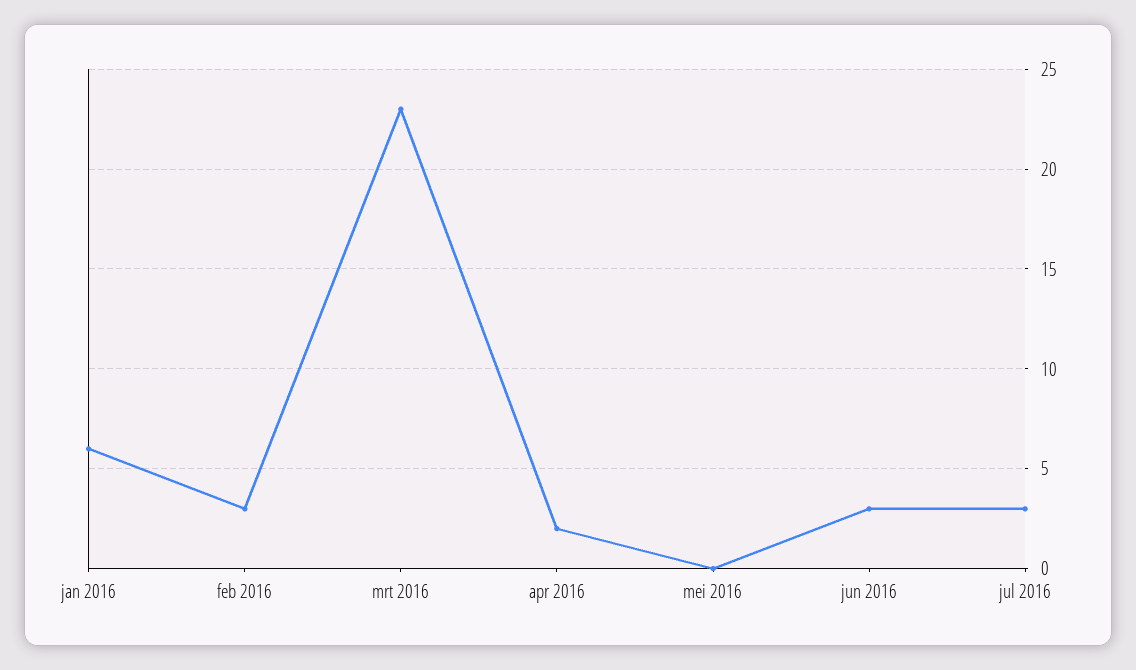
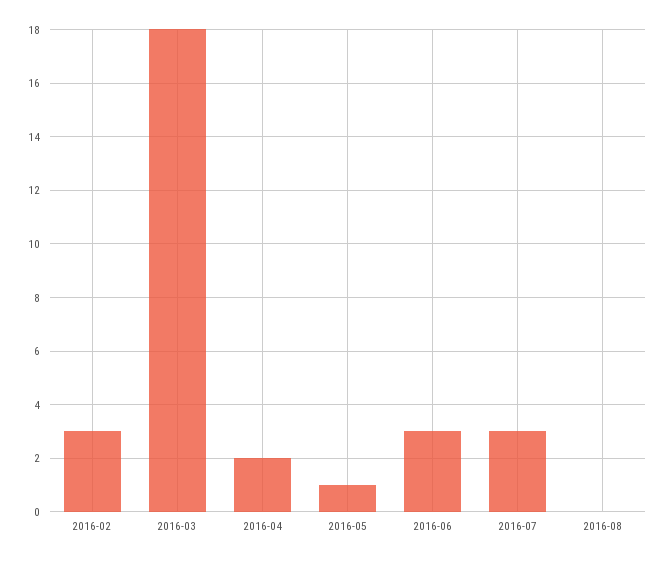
jan 2016: 6 -> none
mrt 2016: 23 -> 18
mei 2016: 0 -> 1
2016-08: none -> 0

